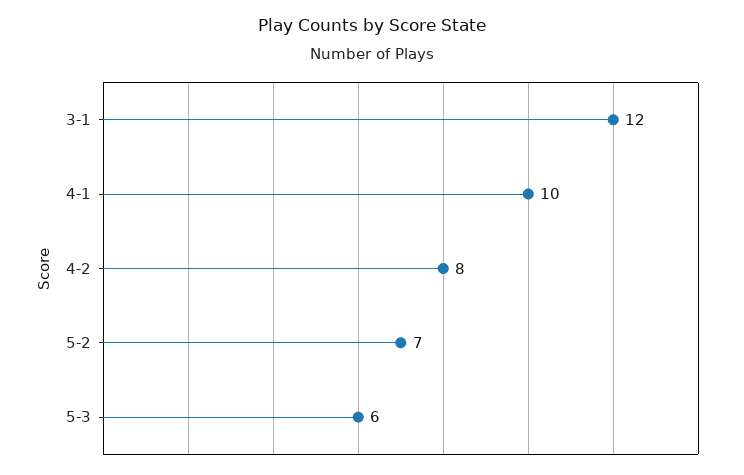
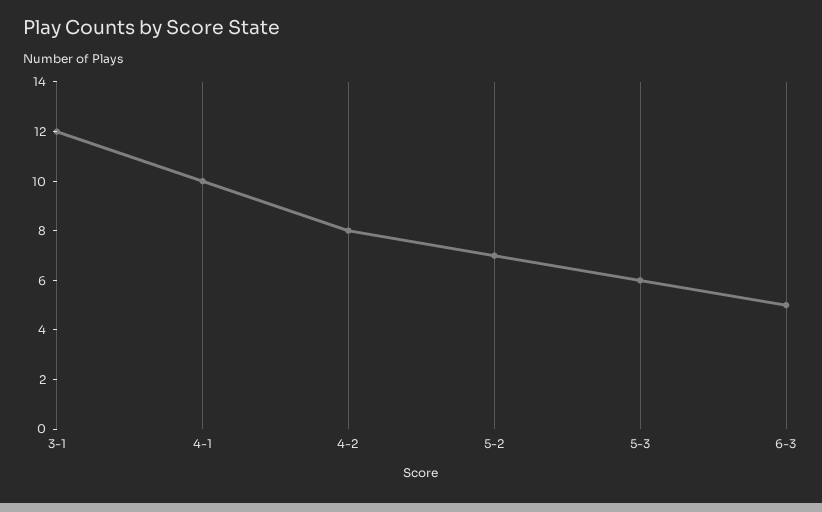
6-3: none -> 5

